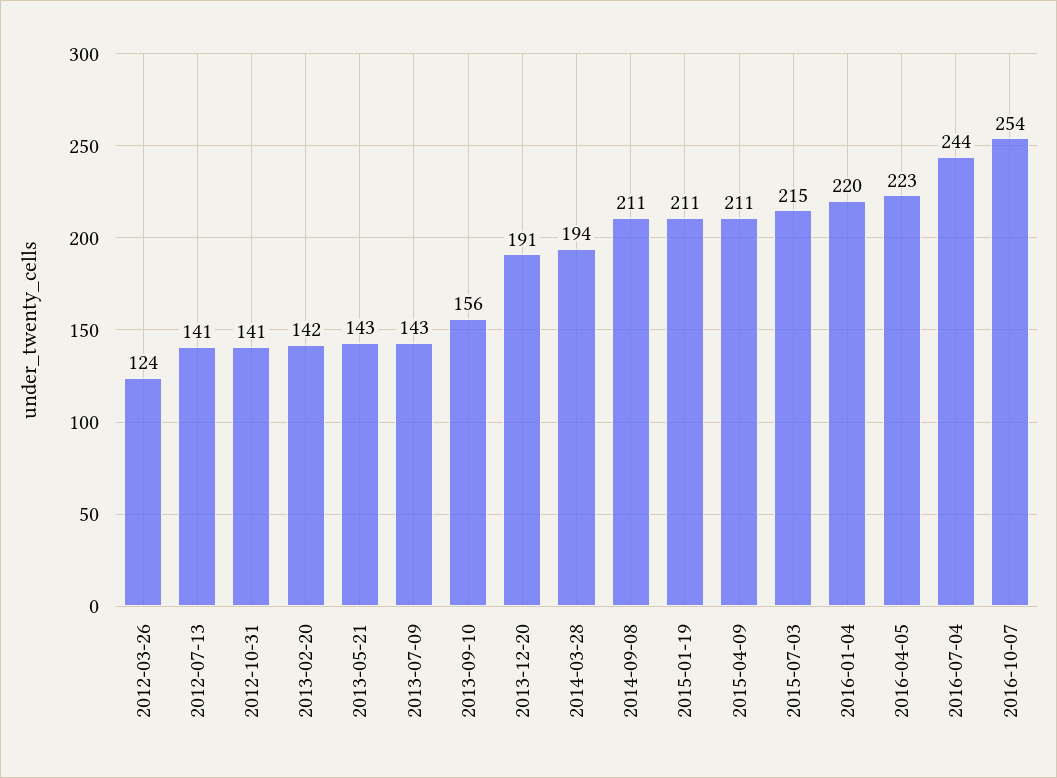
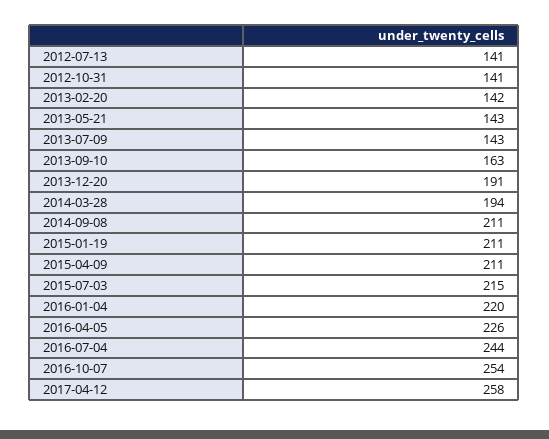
2012-03-26: 124 -> none
2013-09-10: 156 -> 163
2016-04-05: 223 -> 226
2017-04-12: none -> 258

